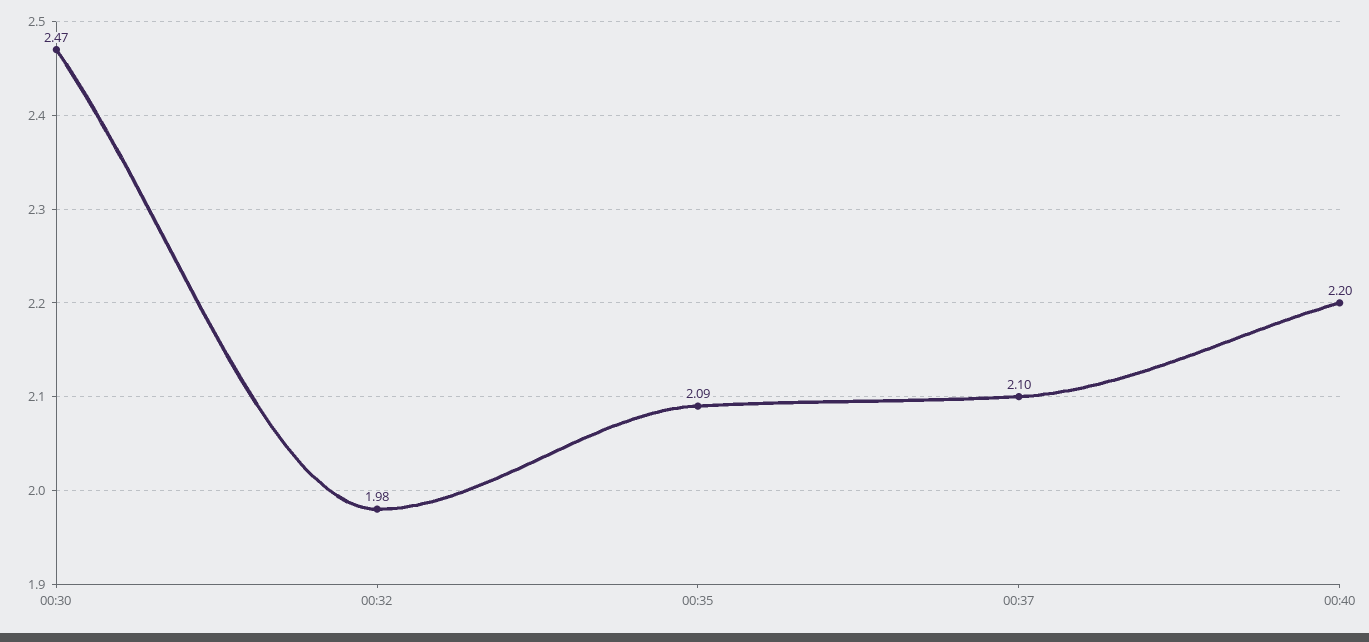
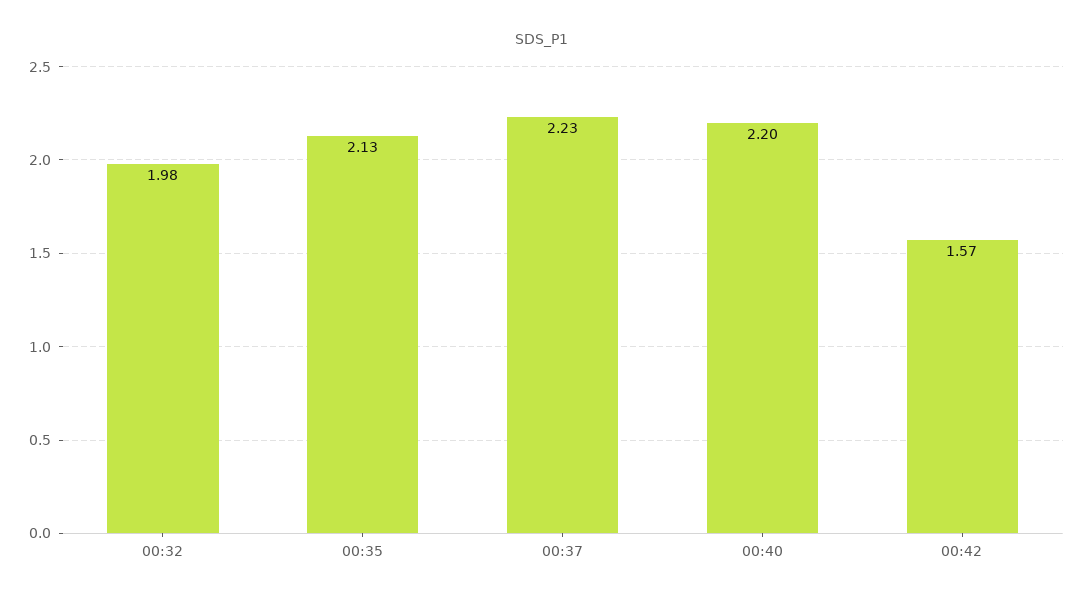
00:30: 2.47 -> none
00:35: 2.09 -> 2.13
00:37: 2.1 -> 2.23
00:42: none -> 1.57

